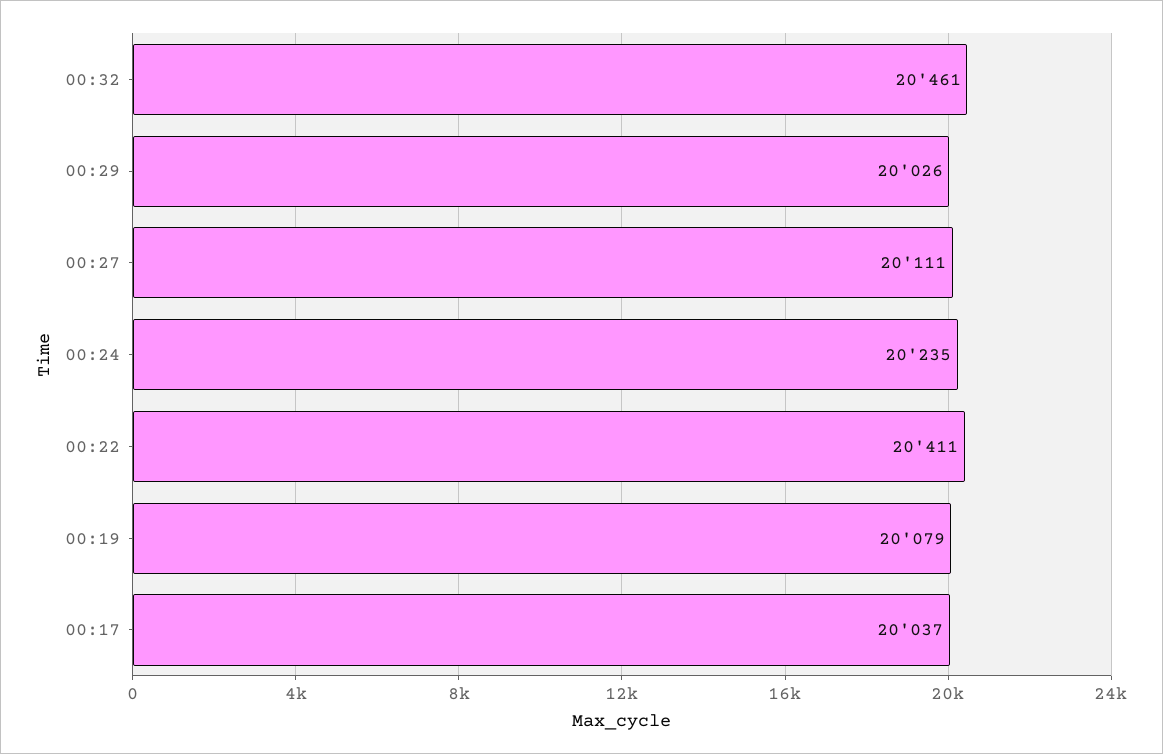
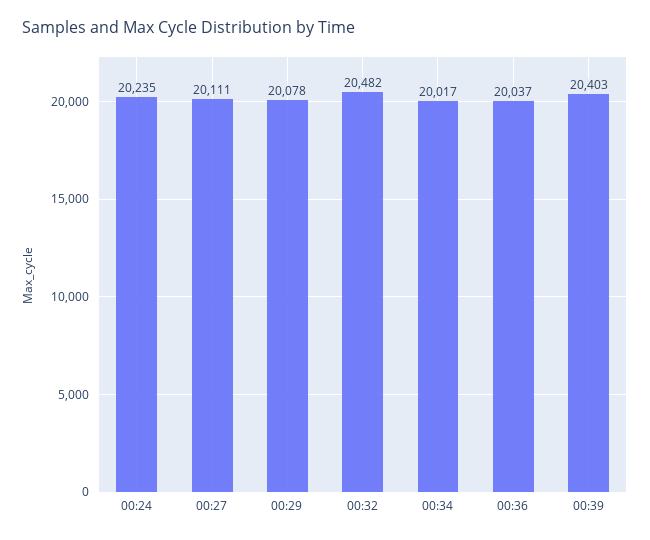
00:32: 20461 -> 20482
00:29: 20026 -> 20078
00:22: 20411 -> none
00:19: 20079 -> none
00:17: 20037 -> none
00:34: none -> 20017
00:36: none -> 20037
00:39: none -> 20403

